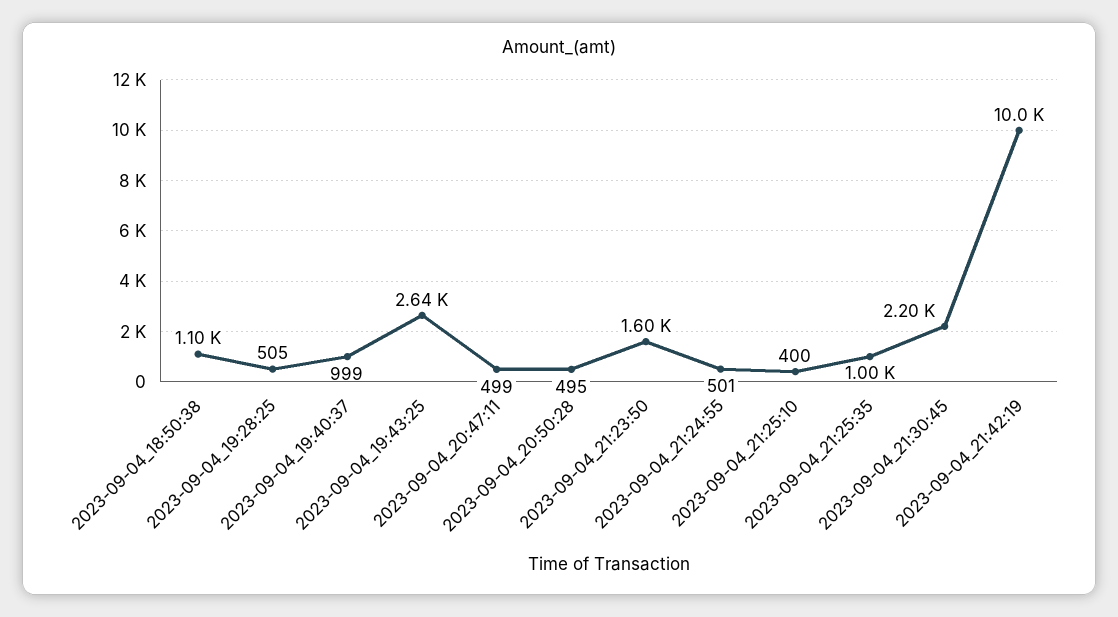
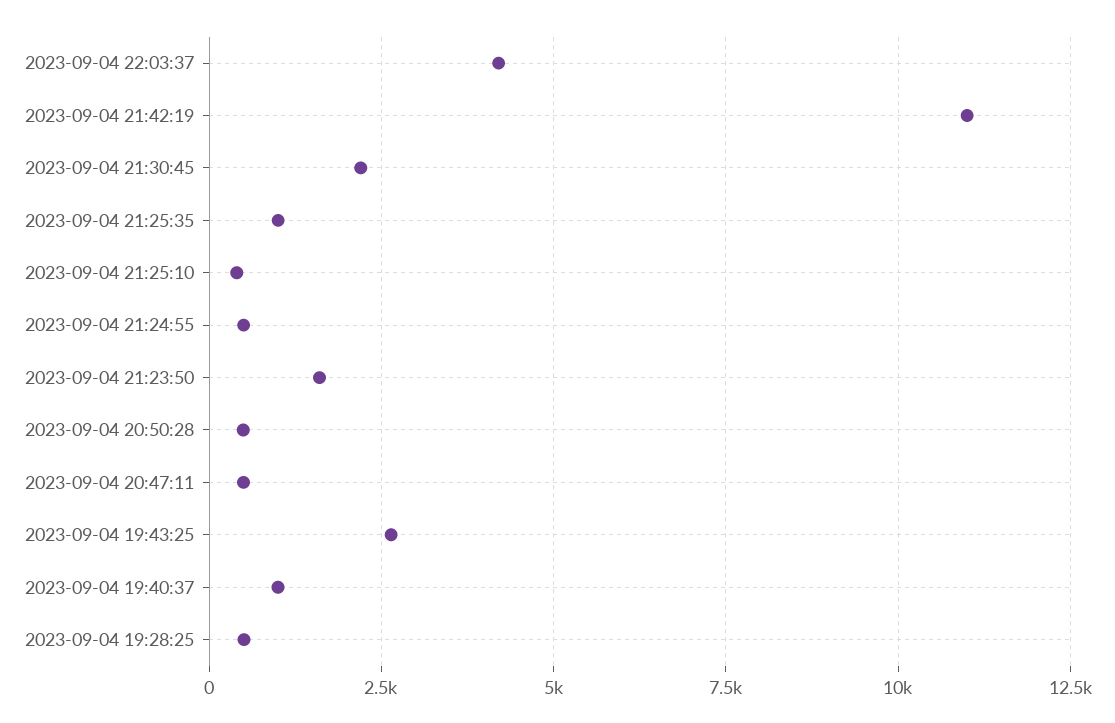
2023-09-04_18:50:38: 1100 -> none
2023-09-04_21:42:19: 10000 -> 11000
2023-09-04 22:03:37: none -> 4250

